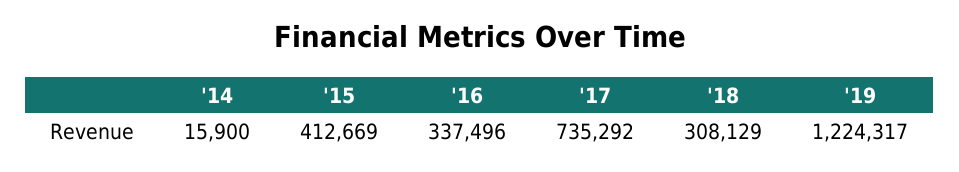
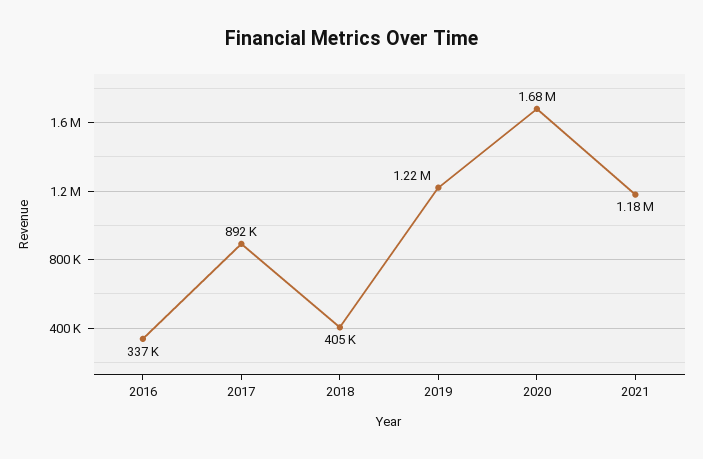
'14: 15900 -> none
'15: 412669 -> none
'17: 735292 -> 892000
'18: 308129 -> 405000
2020: none -> 1680000
2021: none -> 1180000

